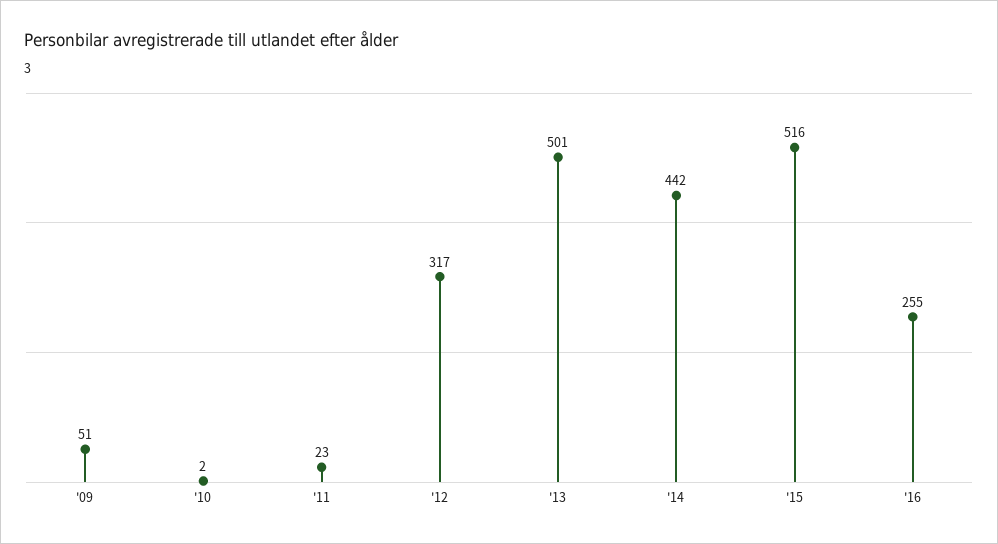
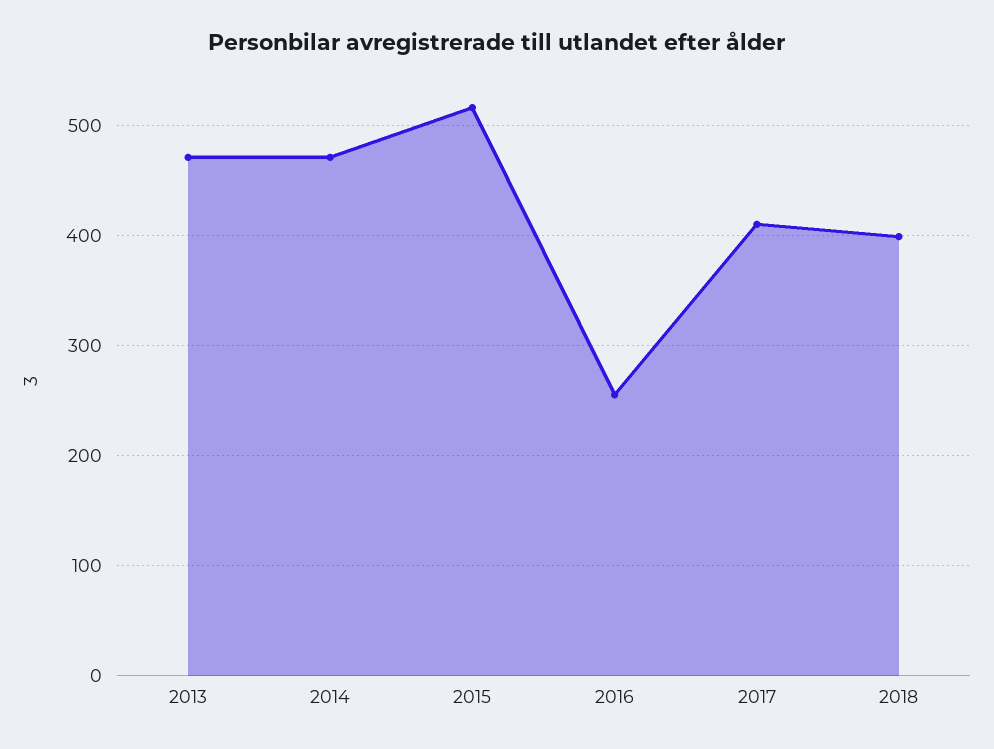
'09: 51 -> none
'10: 2 -> none
'11: 23 -> none
'12: 317 -> none
'13: 501 -> 470
'14: 442 -> 470
2017: none -> 410
2018: none -> 400

